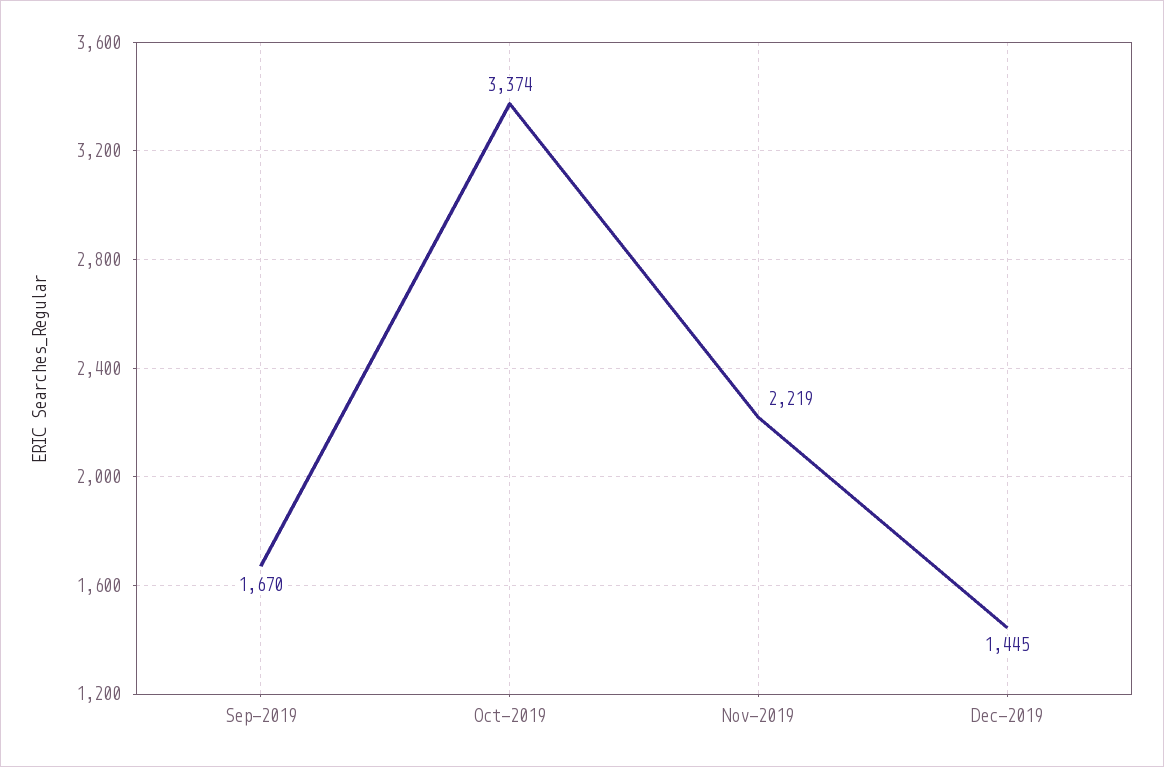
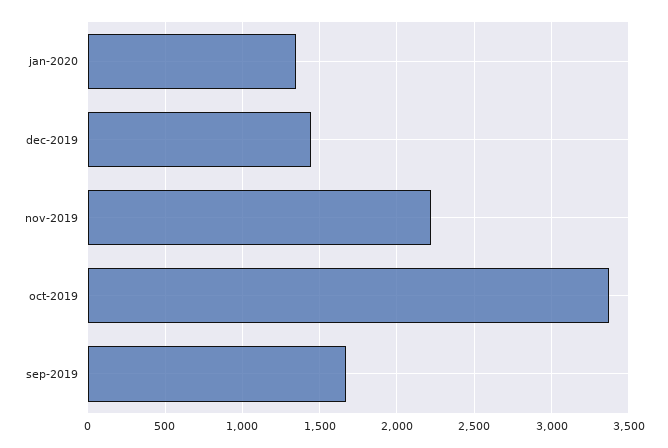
jan-2020: none -> 1350

